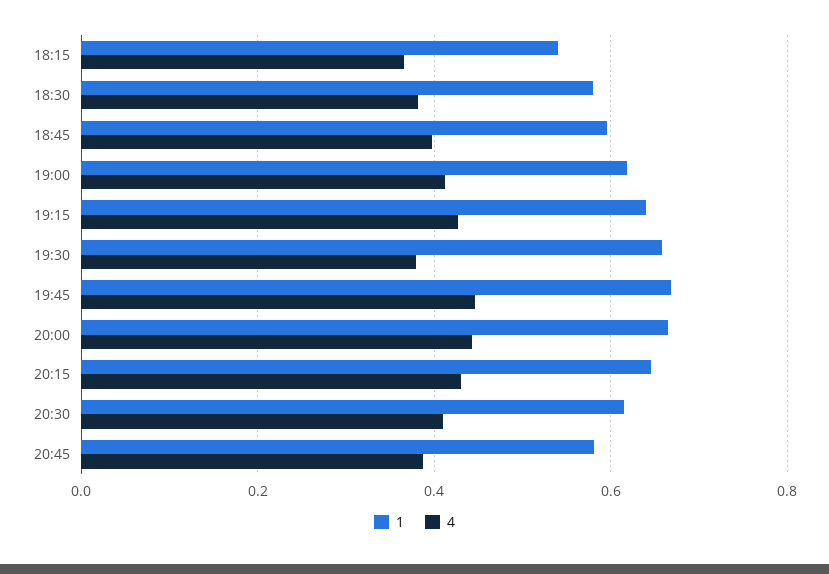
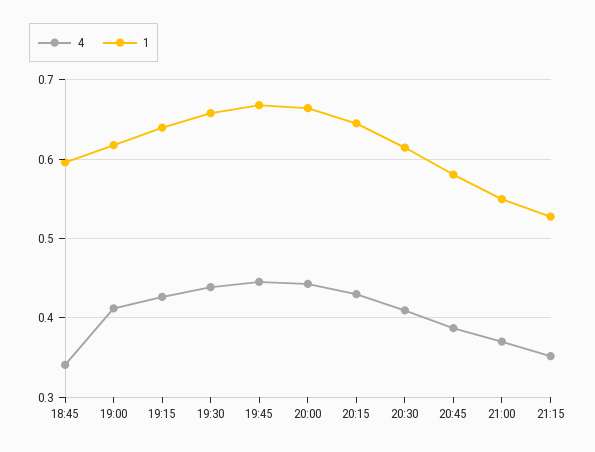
1, 18:15: 0.54 -> none
4, 18:15: 0.36 -> none
1, 18:30: 0.58 -> none
4, 18:30: 0.38 -> none
4, 18:45: 0.4 -> 0.34
4, 19:30: 0.38 -> 0.44
4, 21:00: none -> 0.37
1, 21:00: none -> 0.55
4, 21:15: none -> 0.35
1, 21:15: none -> 0.53

